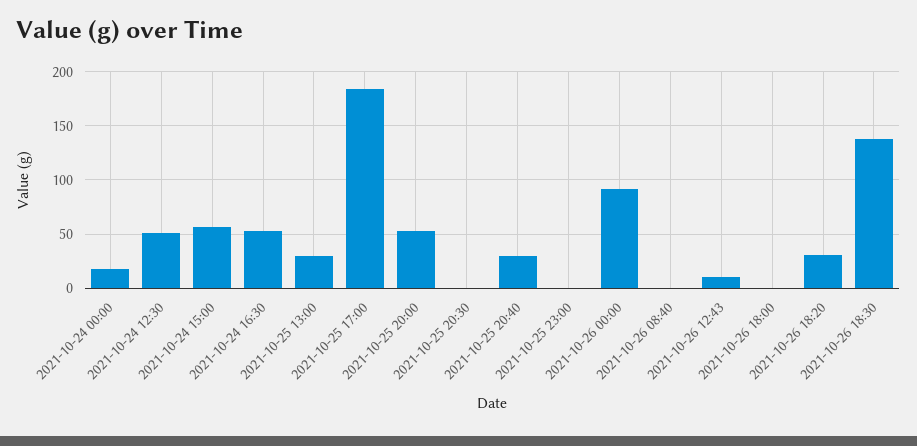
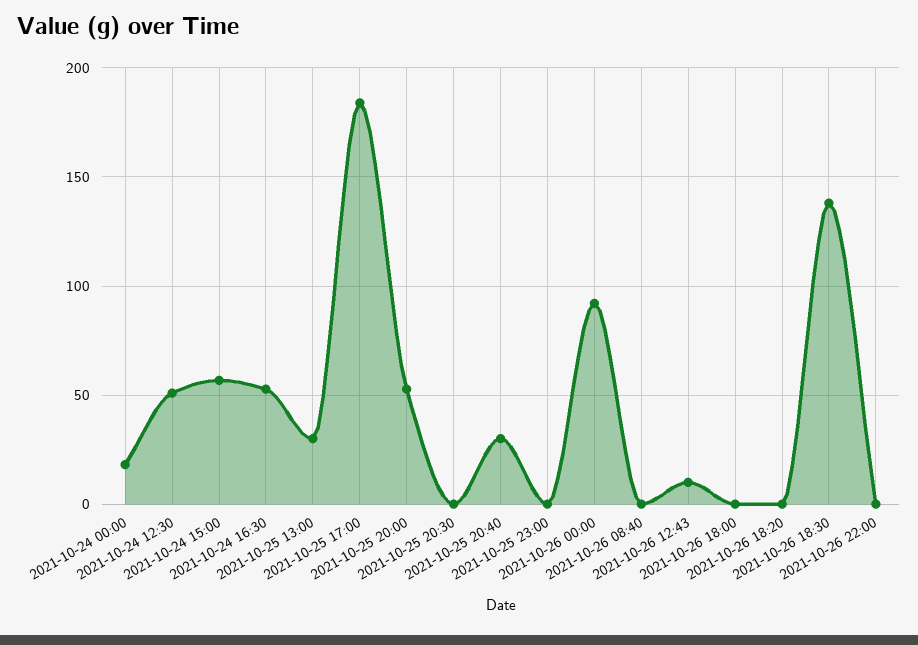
2021-10-26 18:20: 30 -> 0
2021-10-26 22:00: none -> 0

